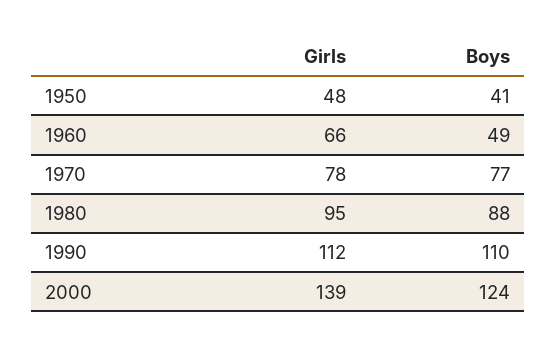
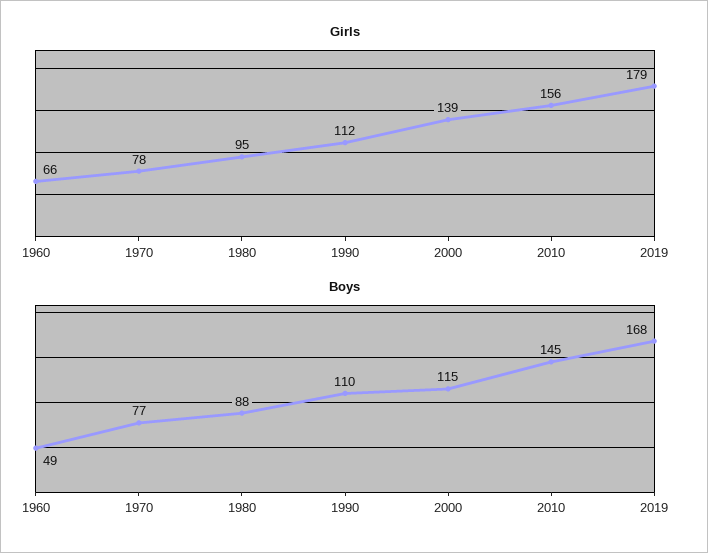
Girls, 1950: 48 -> none
Boys, 1950: 41 -> none
Boys, 2000: 124 -> 115
Girls, 2010: none -> 156
Girls, 2019: none -> 179
Boys, 2010: none -> 145
Boys, 2019: none -> 168

